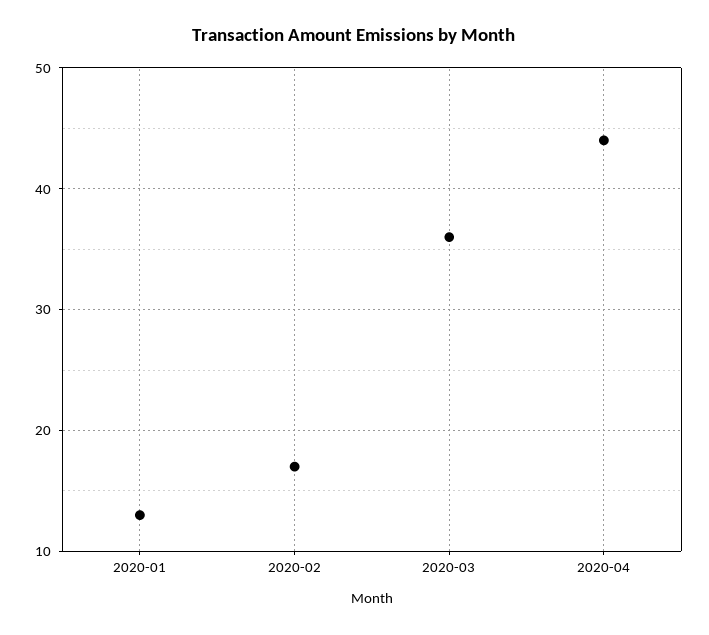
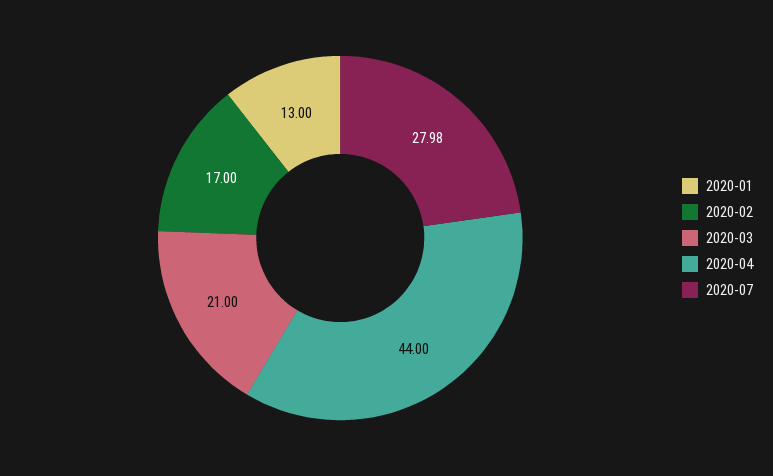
2020-03: 36 -> 21
2020-07: none -> 27.98

